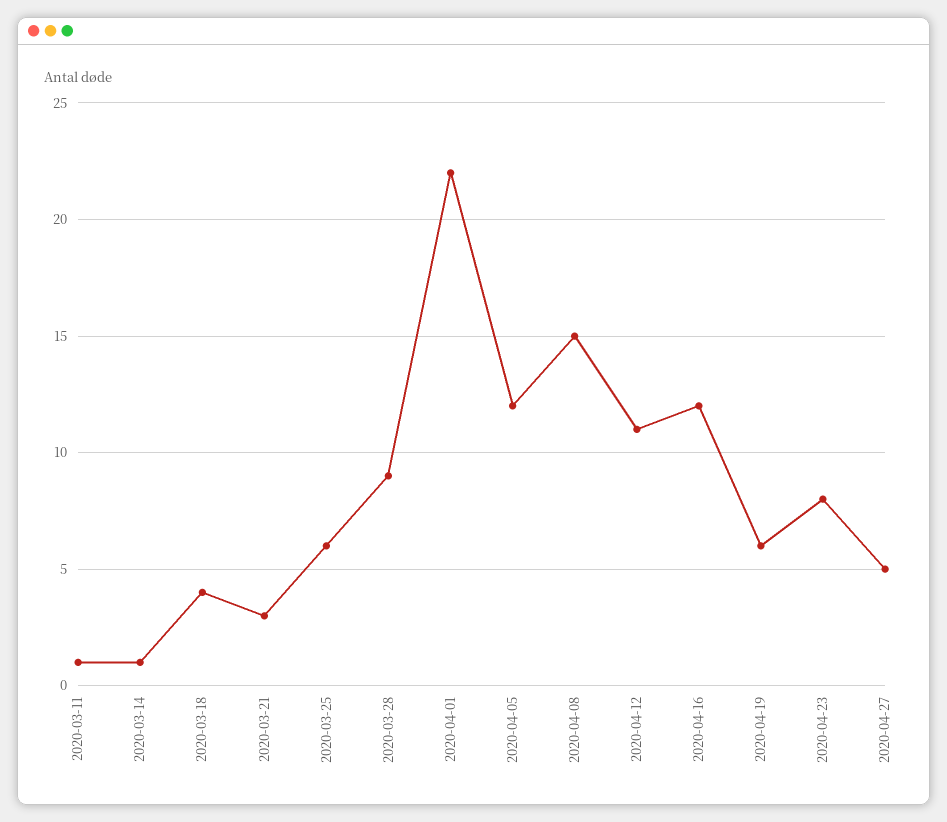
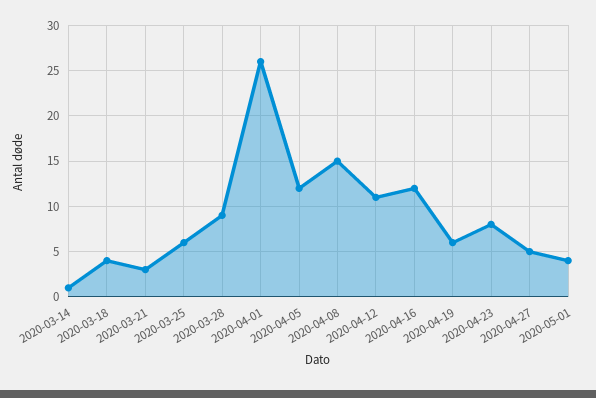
2020-03-11: 1 -> none
2020-04-01: 22 -> 26
2020-05-01: none -> 4

